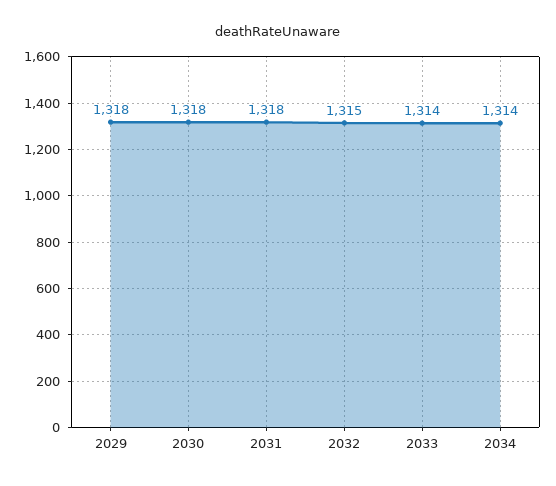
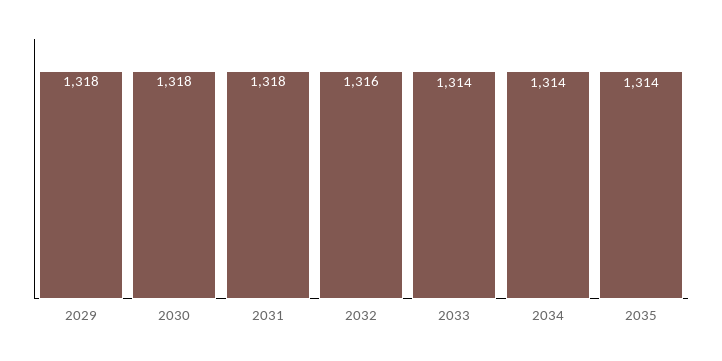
2032: 1315 -> 1316
2035: none -> 1314

